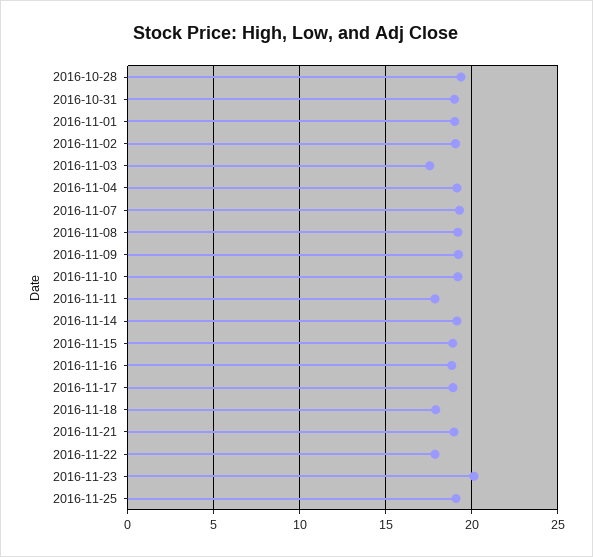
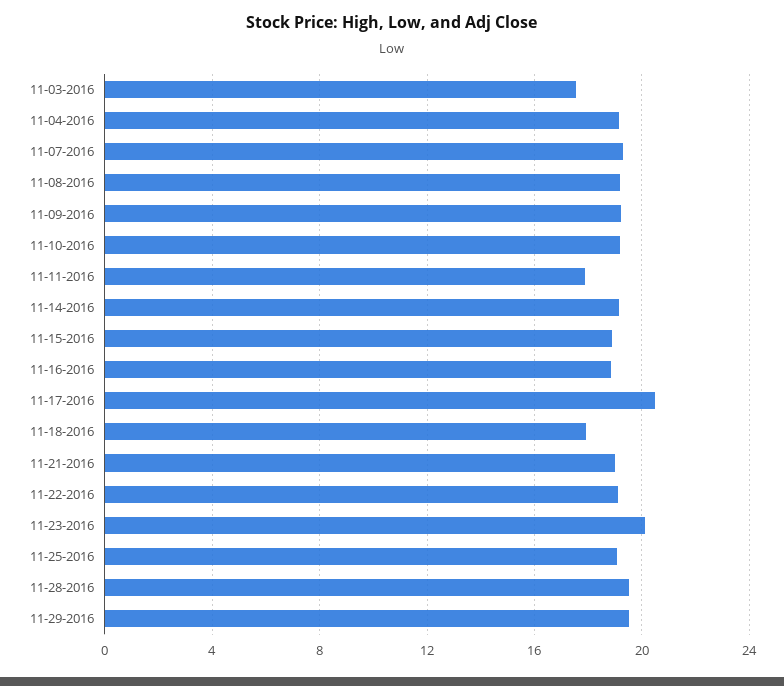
2016-10-28: 19.5 -> none
2016-10-31: 19 -> none
2016-11-01: 19 -> none
2016-11-02: 19 -> none
2016-11-17: 19 -> 20.5
2016-11-22: 18 -> 19
11-28-2016: none -> 19.5
11-29-2016: none -> 19.5

